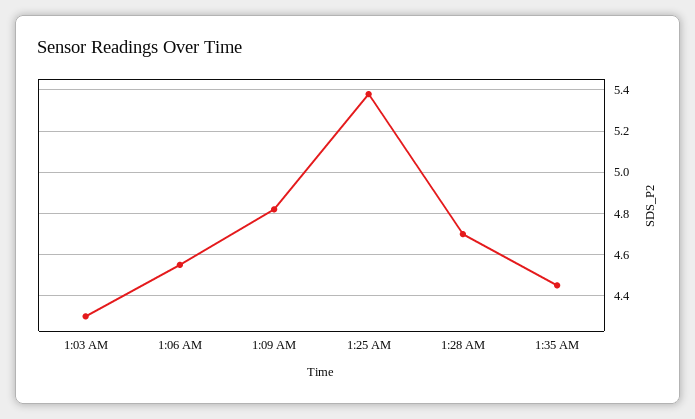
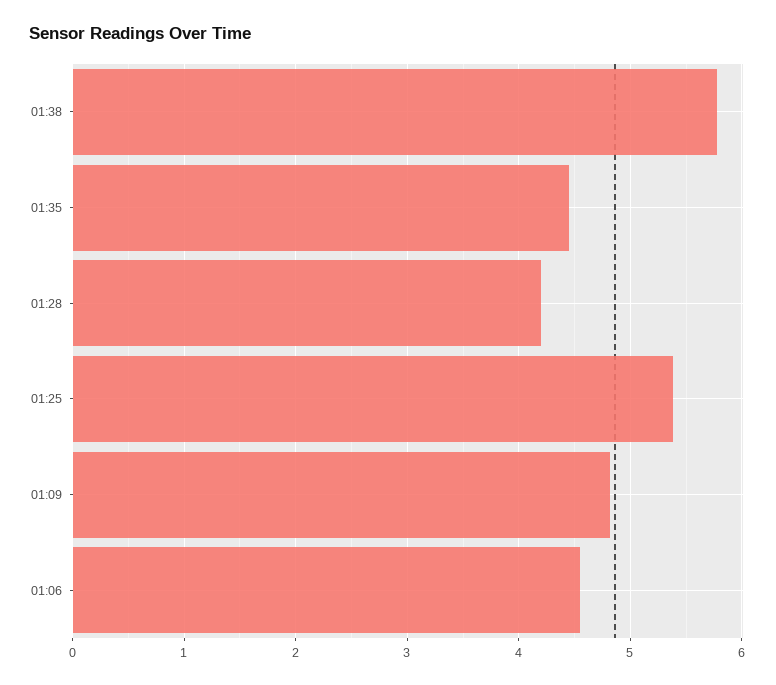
1:03 AM: 4.3 -> none
1:28 AM: 4.7 -> 4.2
01:38: none -> 5.8

